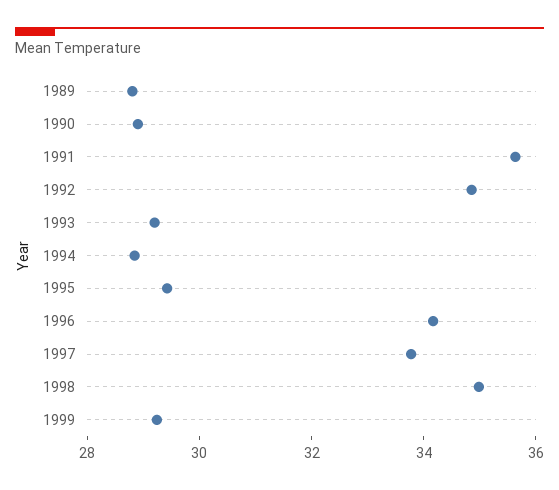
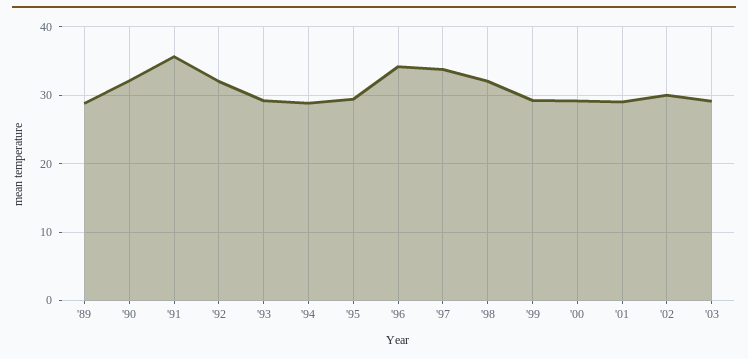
1990: 29 -> 32
1992: 35 -> 32
1998: 35 -> 32
'00: none -> 29
'01: none -> 29
'02: none -> 30
'03: none -> 29

